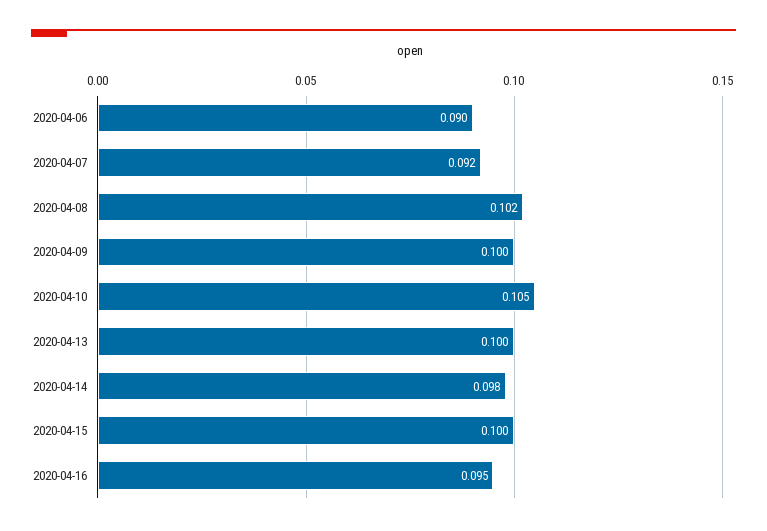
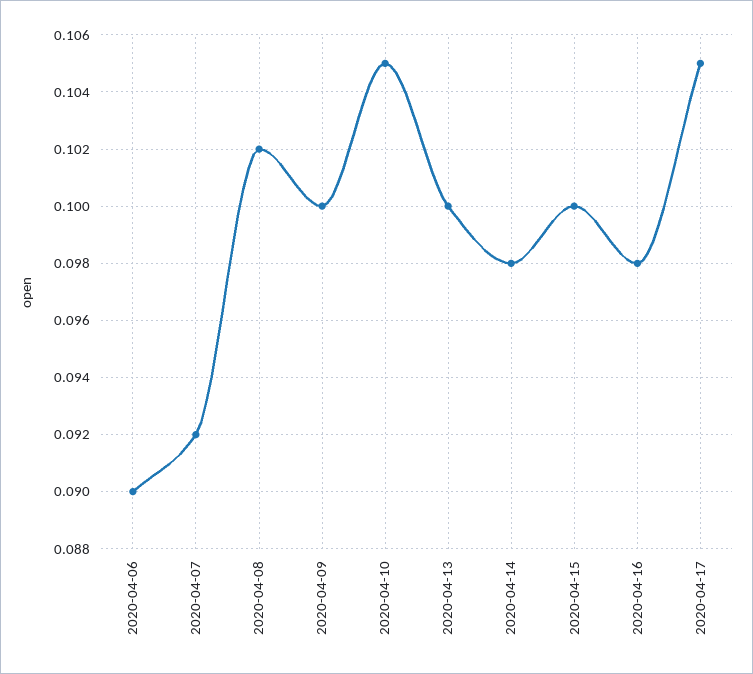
2020-04-16: 0.095 -> 0.098
2020-04-17: none -> 0.105

